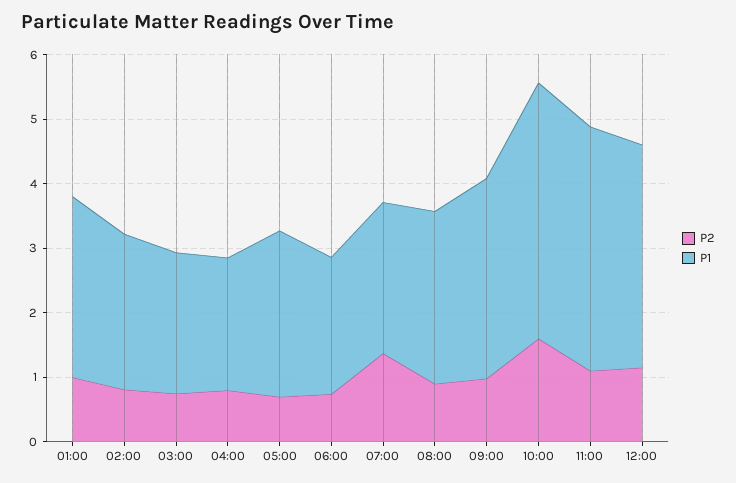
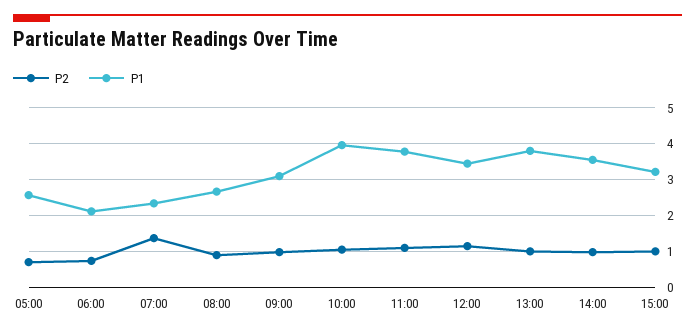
P2, 01:00: 1 -> none
P1, 01:00: 2.8 -> none
P2, 02:00: 0.8 -> none
P1, 02:00: 2.4 -> none
P2, 03:00: 0.8 -> none
P1, 03:00: 2.2 -> none
P2, 04:00: 0.8 -> none
P1, 04:00: 2 -> none
P2, 10:00: 1.6 -> 1
P2, 13:00: none -> 1
P1, 13:00: none -> 3.8
P2, 14:00: none -> 1
P1, 14:00: none -> 3.6
P2, 15:00: none -> 1
P1, 15:00: none -> 3.2

